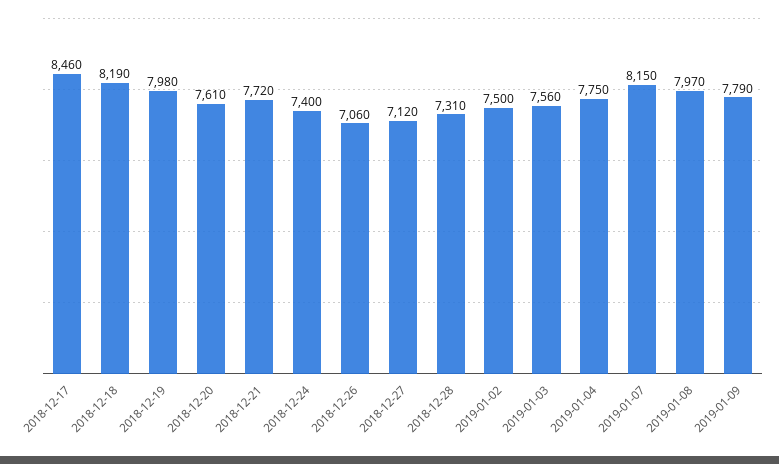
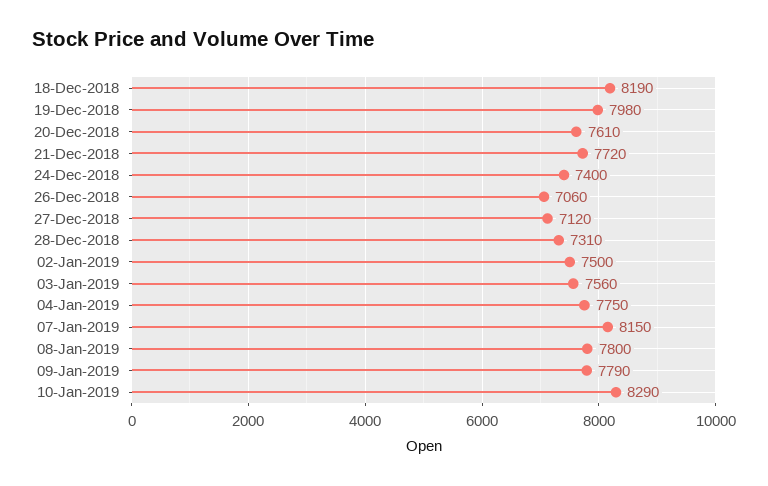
2018-12-17: 8460 -> none
2019-01-08: 7970 -> 7800
10-Jan-2019: none -> 8290

